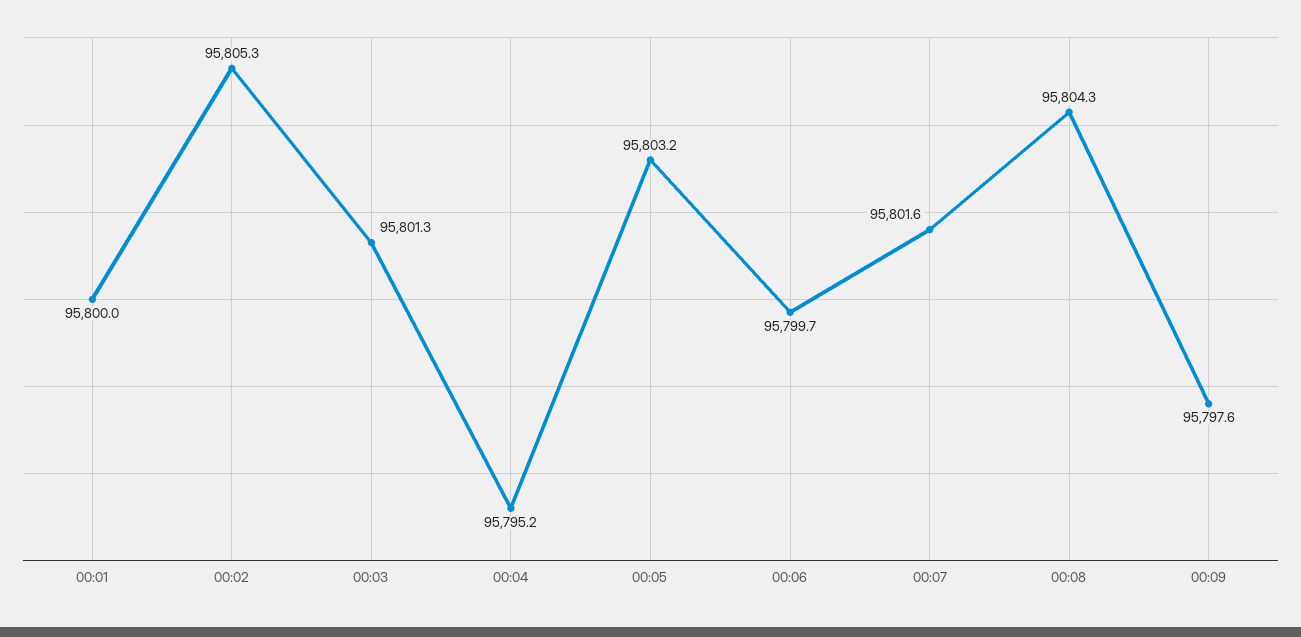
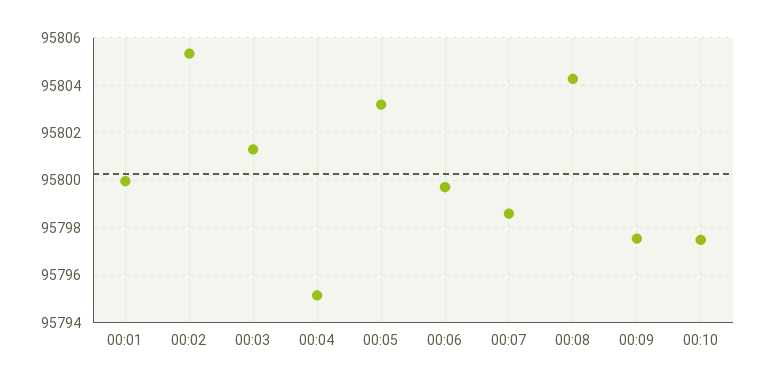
00:07: 95801.6 -> 95798.5
00:10: none -> 95797.5

